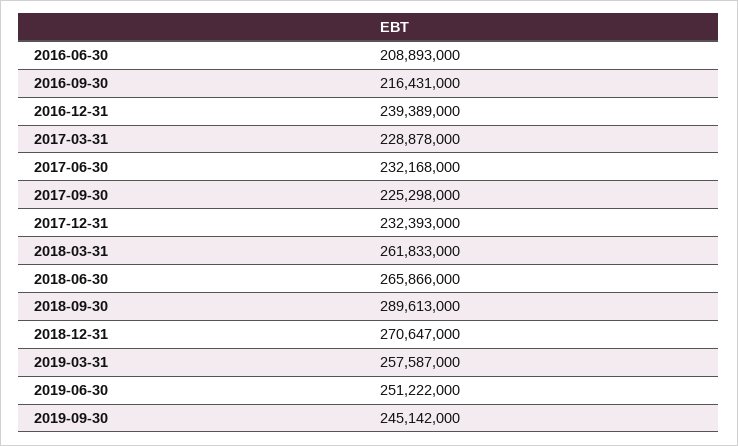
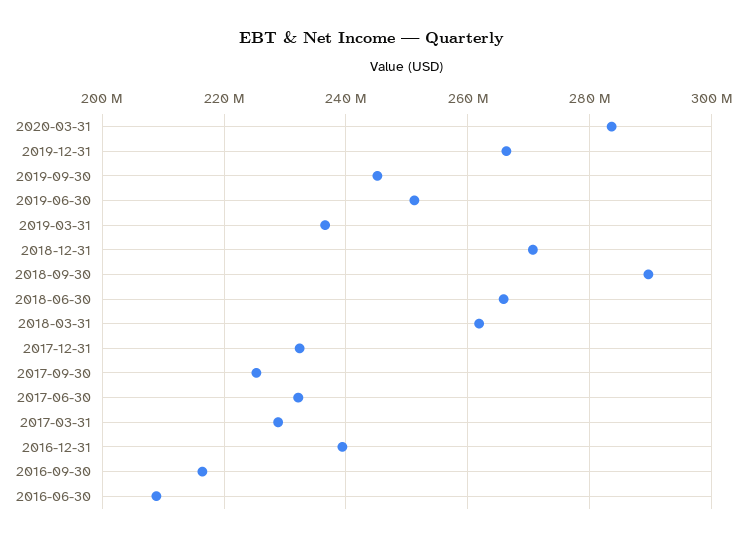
2019-03-31: 257587000 -> 236000000
2020-03-31: none -> 284000000
2019-12-31: none -> 266000000

